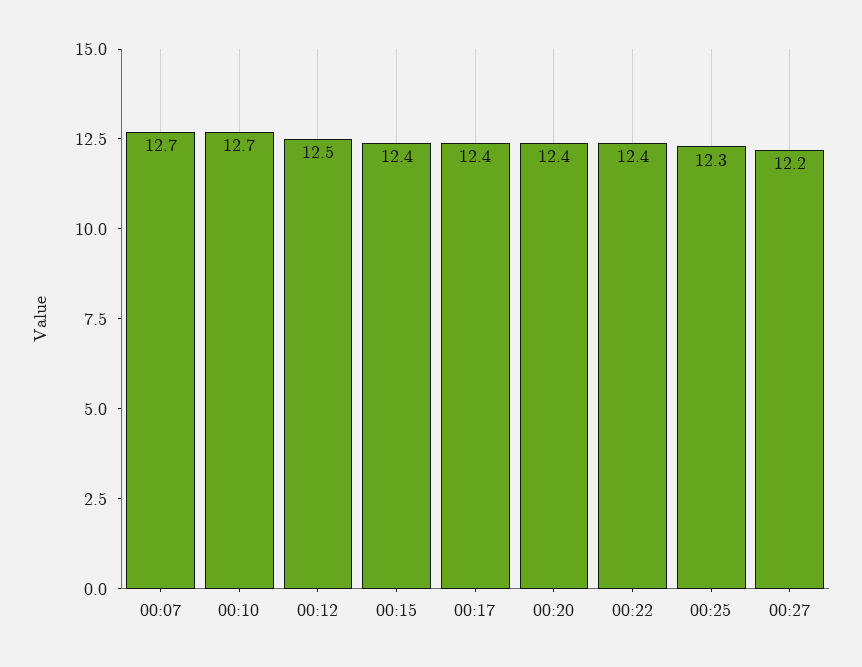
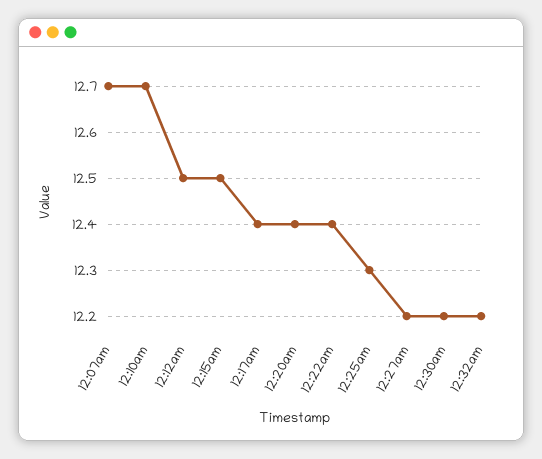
00:15: 12.4 -> 12.5
12:30am: none -> 12.2
12:32am: none -> 12.2

